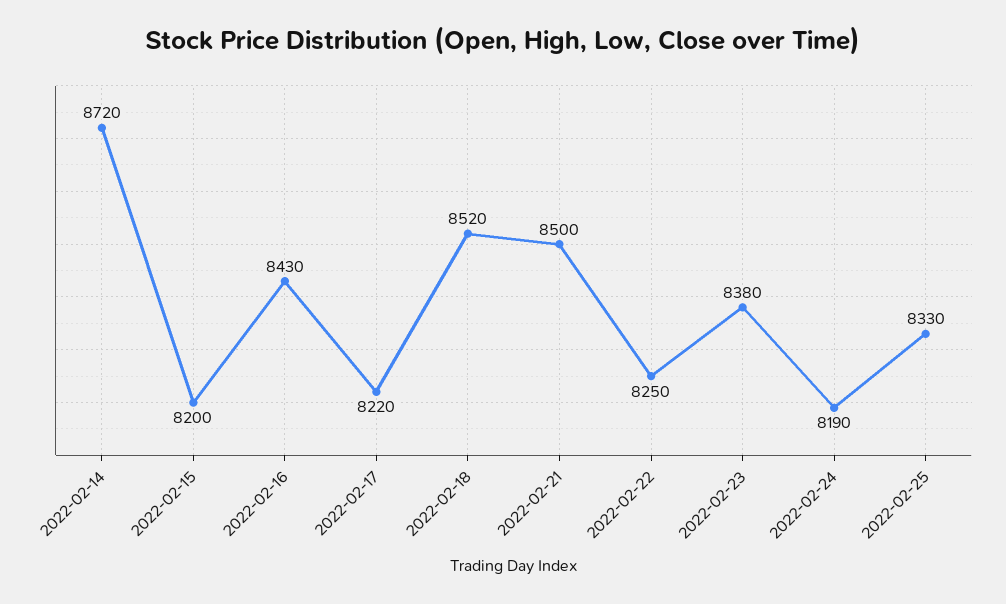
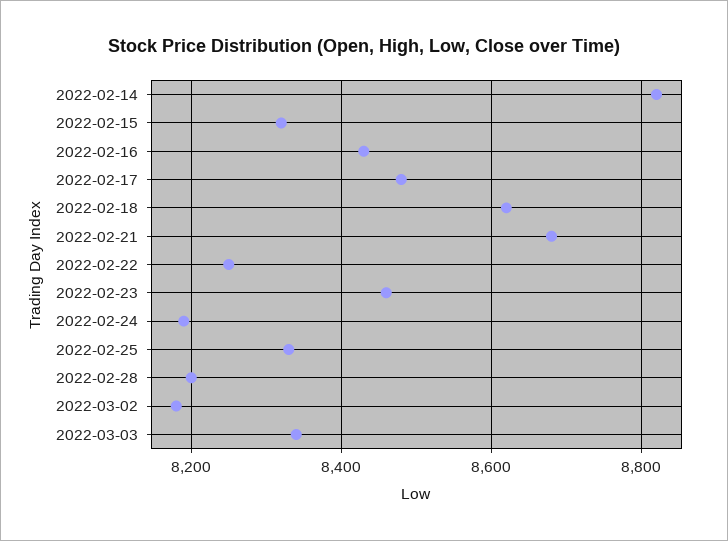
2022-02-14: 8720 -> 8820
2022-02-15: 8200 -> 8320
2022-02-17: 8220 -> 8480
2022-02-18: 8520 -> 8620
2022-02-21: 8500 -> 8680
2022-02-23: 8380 -> 8460
2022-02-28: none -> 8200
2022-03-02: none -> 8180
2022-03-03: none -> 8340

